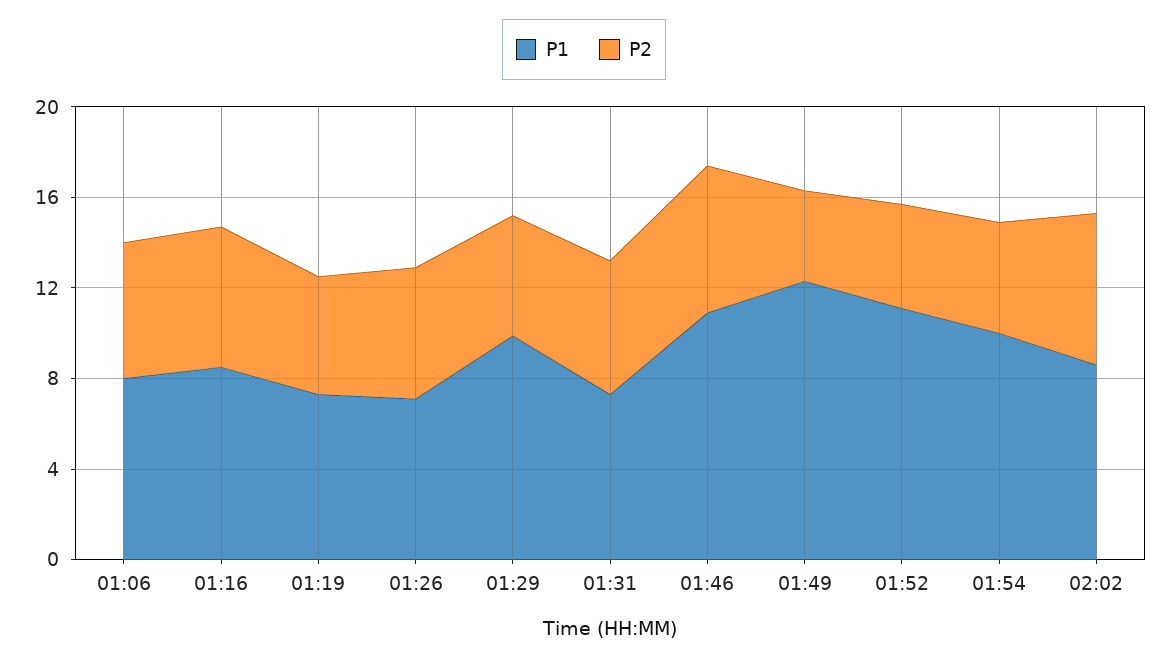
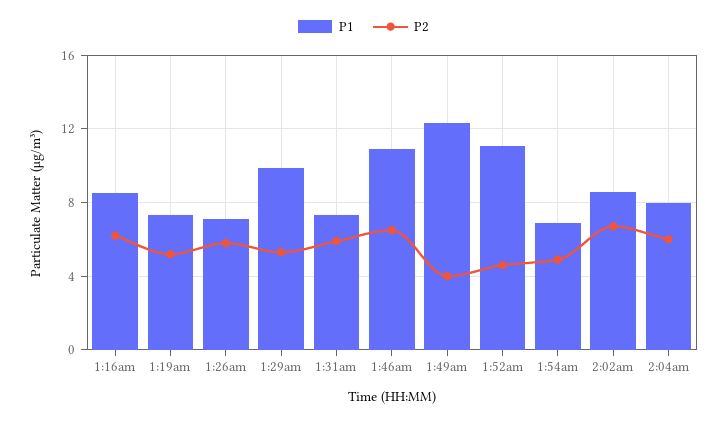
P1, 01:06: 8 -> none
P2, 01:06: 6 -> none
P1, 01:54: 10 -> 7
P1, 2:04am: none -> 8
P2, 2:04am: none -> 6

